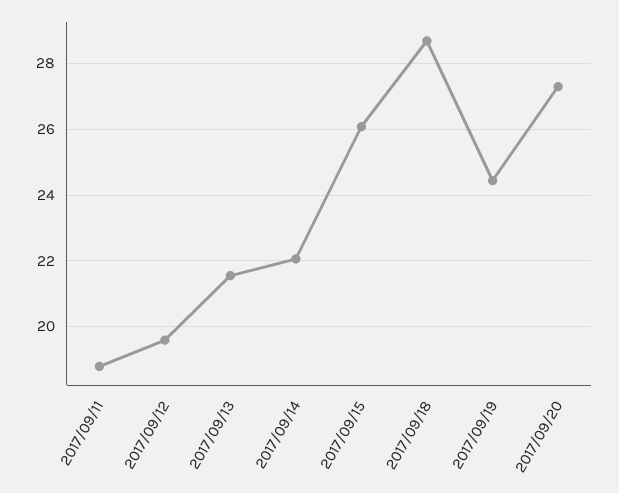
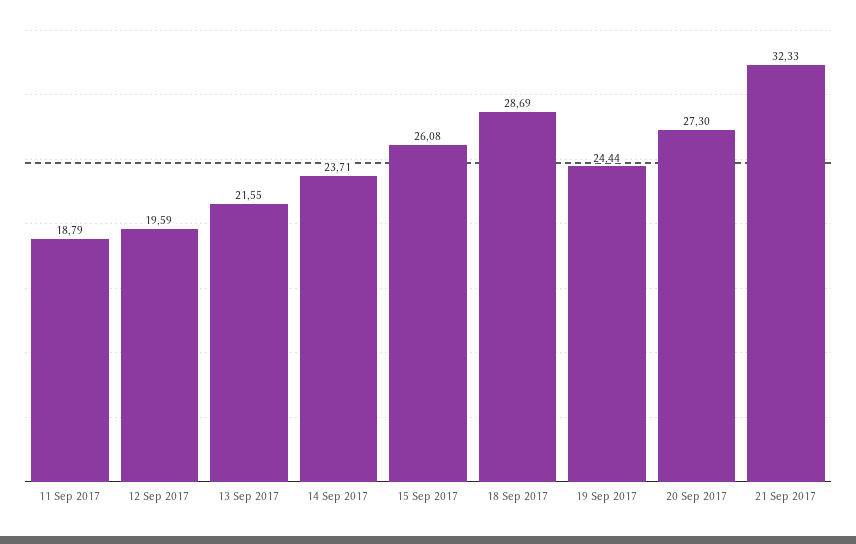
2017/09/14: 22 -> 23.71
21 Sep 2017: none -> 32.33

